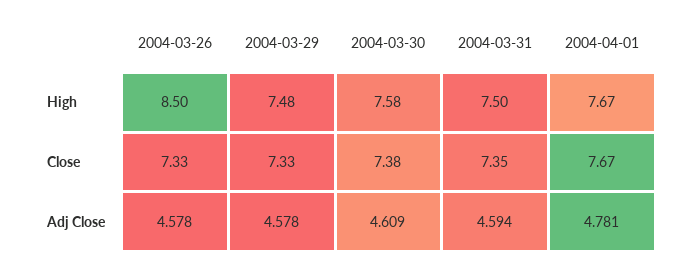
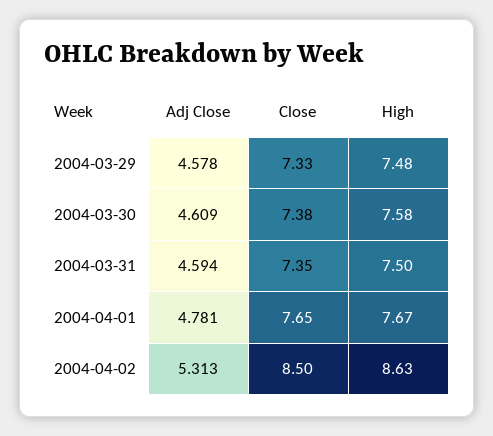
2004-03-26, High: 8.5 -> none
2004-03-26, Close: 7.33 -> none
2004-04-01, Close: 7.67 -> 7.65
2004-03-26, Adj Close: 4.578 -> none
2004-04-02, Adj Close: none -> 5.313
2004-04-02, Close: none -> 8.5
2004-04-02, High: none -> 8.63

